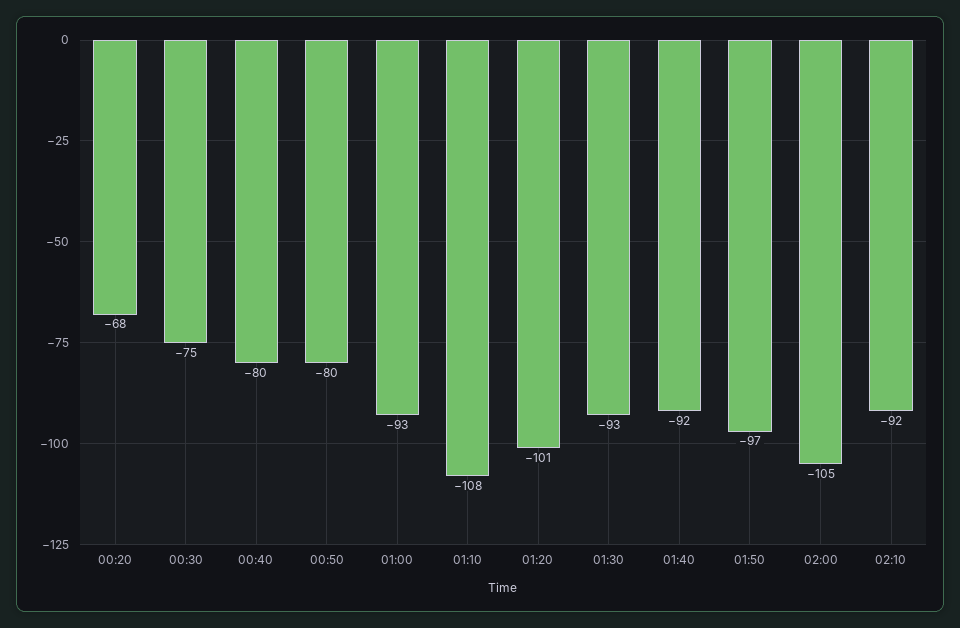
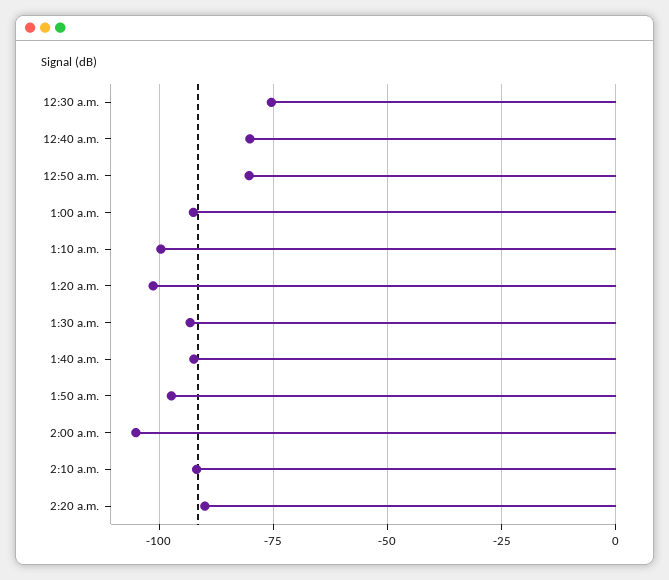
00:20: -68 -> none
01:10: -108 -> -100
2:20 a.m.: none -> -90

